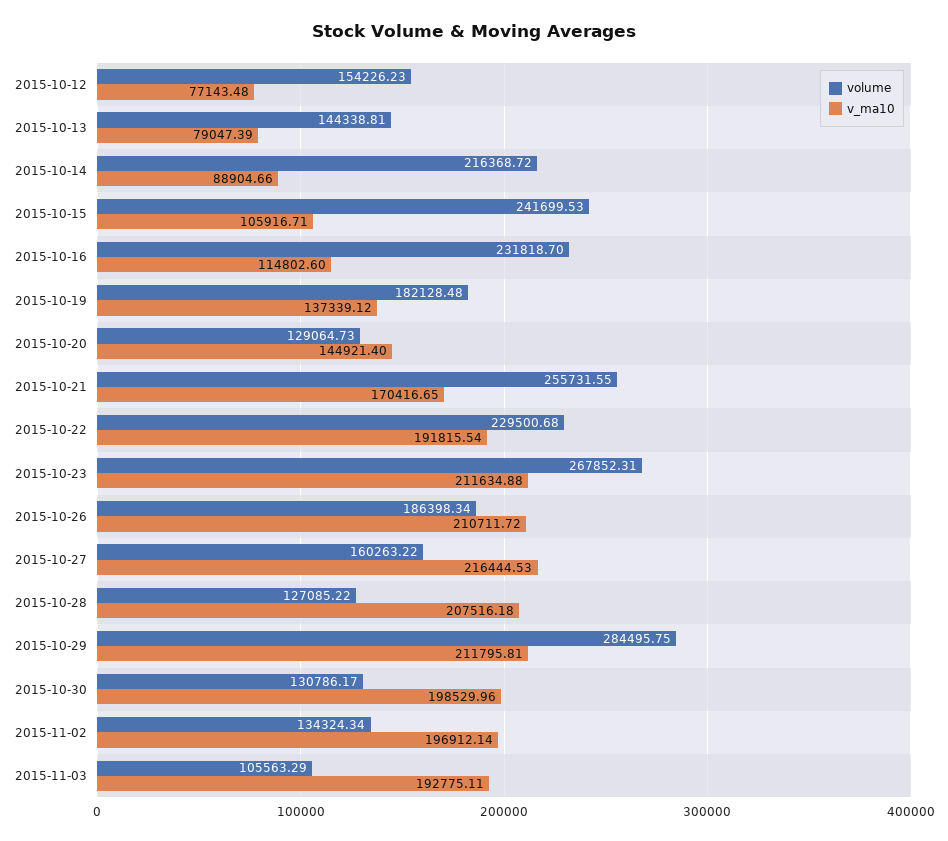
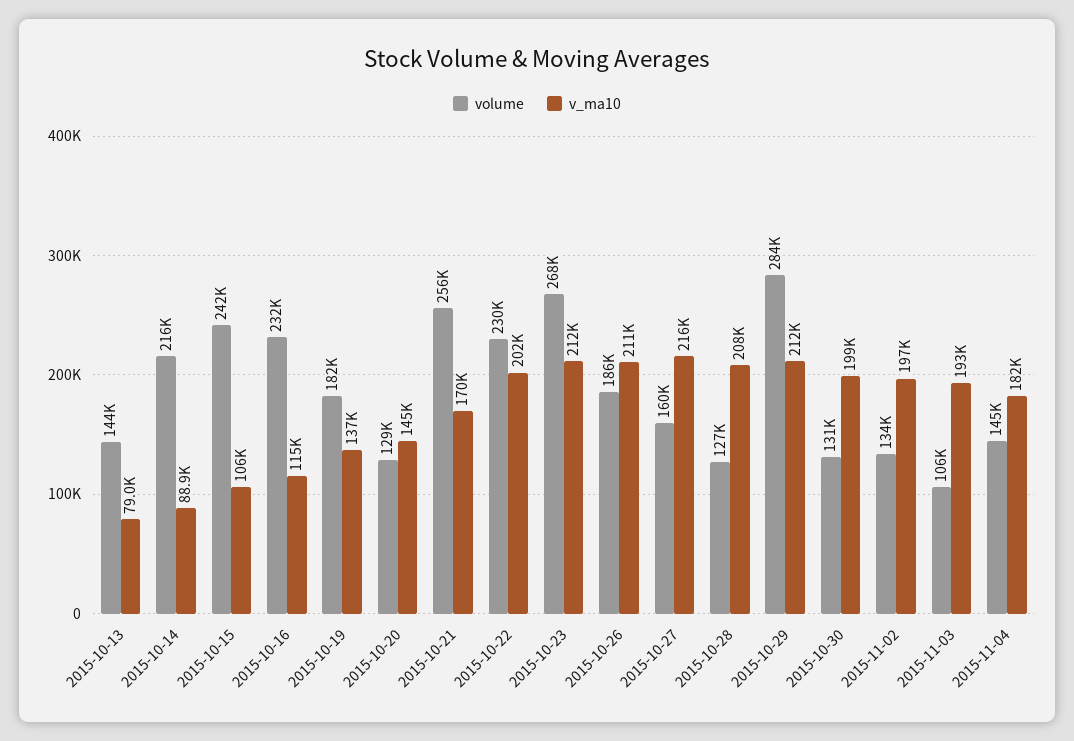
volume, 2015-10-12: 154226.23 -> none
v_ma10, 2015-10-12: 77143.48 -> none
v_ma10, 2015-10-22: 191815.54 -> 202000
volume, 2015-11-04: none -> 145000
v_ma10, 2015-11-04: none -> 182000

